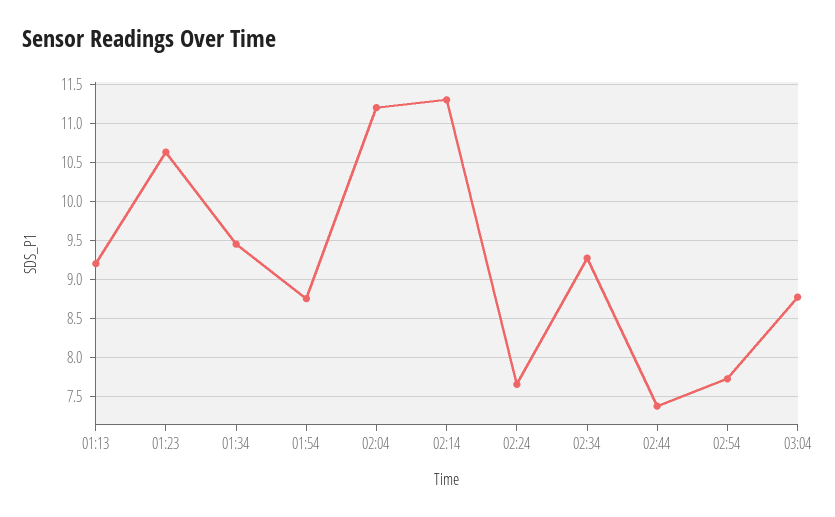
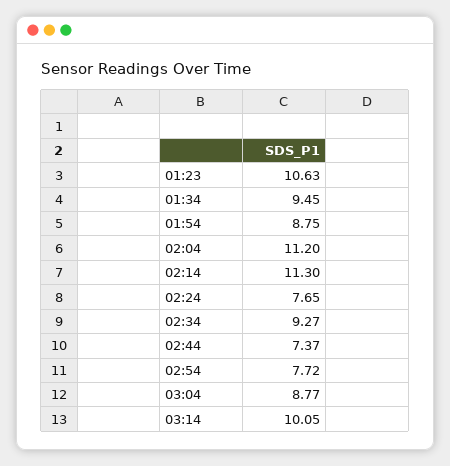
01:13: 9.2 -> none
03:14: none -> 10.05

